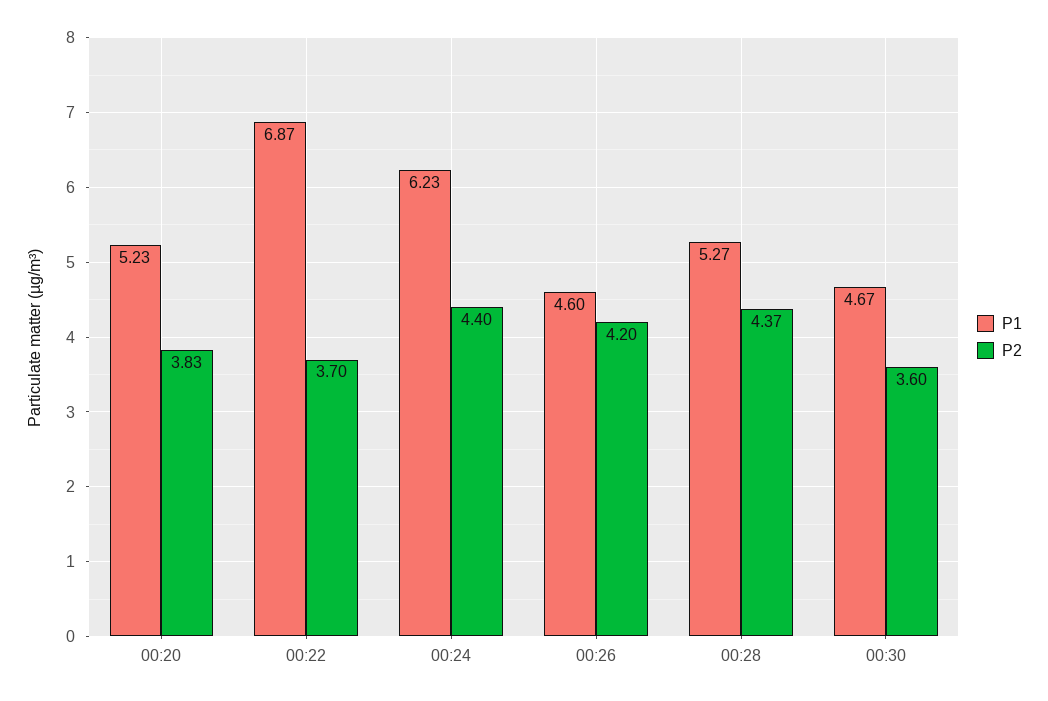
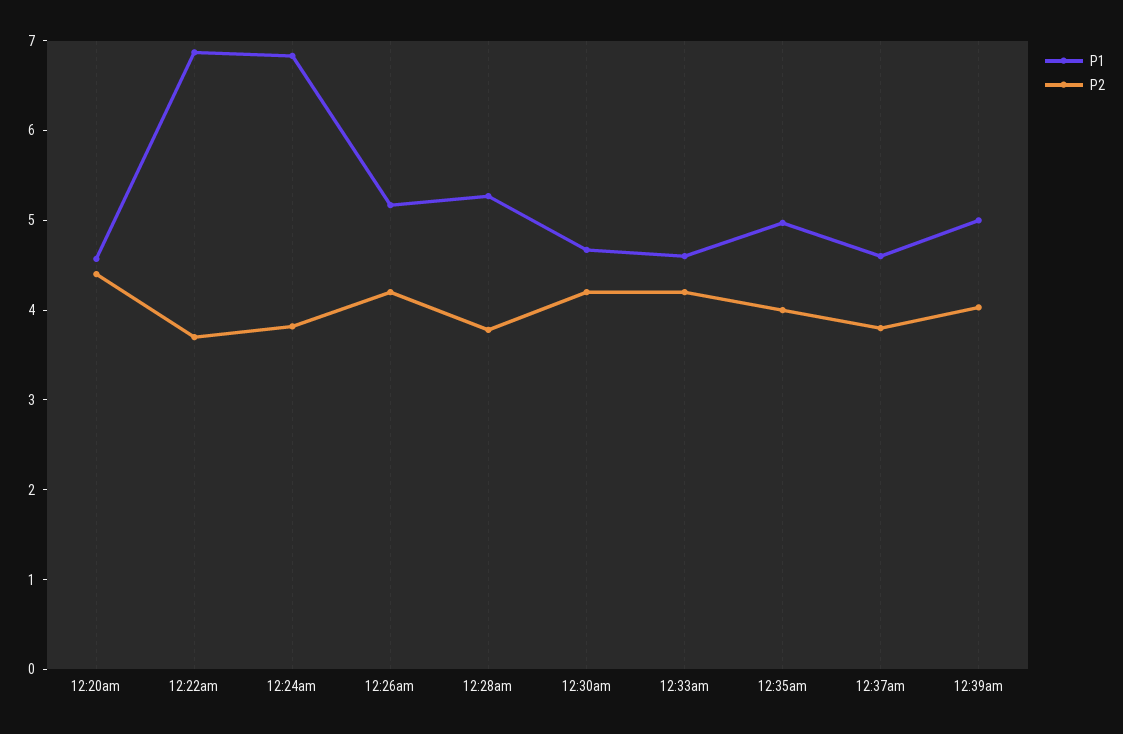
P1, 00:20: 5.23 -> 4.6
P2, 00:20: 3.83 -> 4.4
P1, 00:24: 6.23 -> 6.8
P2, 00:24: 4.4 -> 3.8
P1, 00:26: 4.6 -> 5.2
P2, 00:28: 4.37 -> 3.8
P2, 00:30: 3.6 -> 4.2
P1, 12:33am: none -> 4.6
P2, 12:33am: none -> 4.2
P1, 12:35am: none -> 5
P2, 12:35am: none -> 4
P1, 12:37am: none -> 4.6
P2, 12:37am: none -> 3.8
P1, 12:39am: none -> 5
P2, 12:39am: none -> 4

